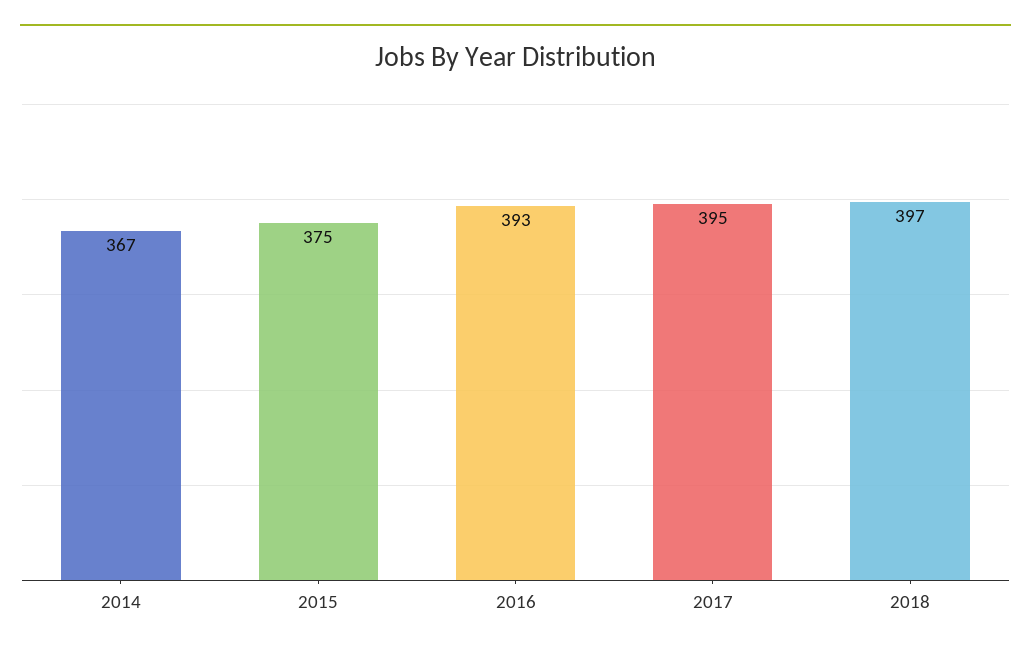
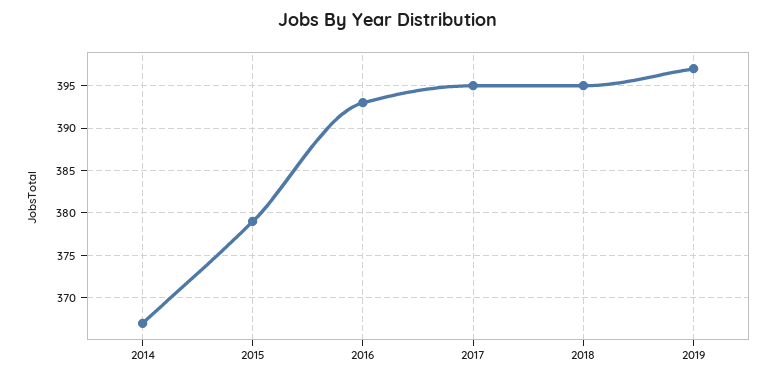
2015: 375 -> 379
2018: 397 -> 395
2019: none -> 397

